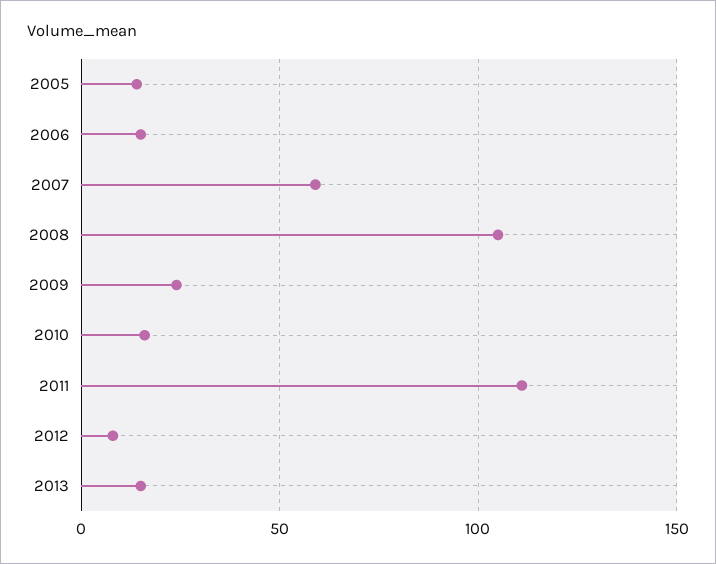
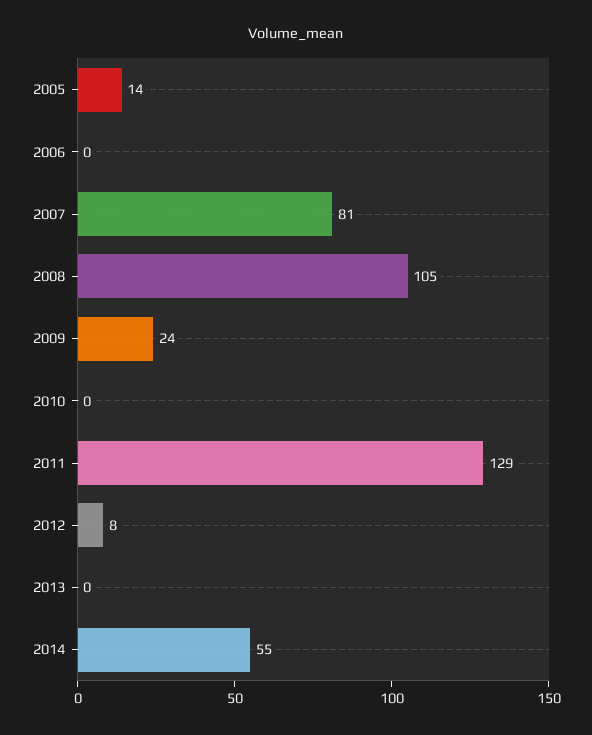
2006: 15 -> 0
2007: 60 -> 81
2010: 15 -> 0
2011: 110 -> 129
2013: 15 -> 0
2014: none -> 55

